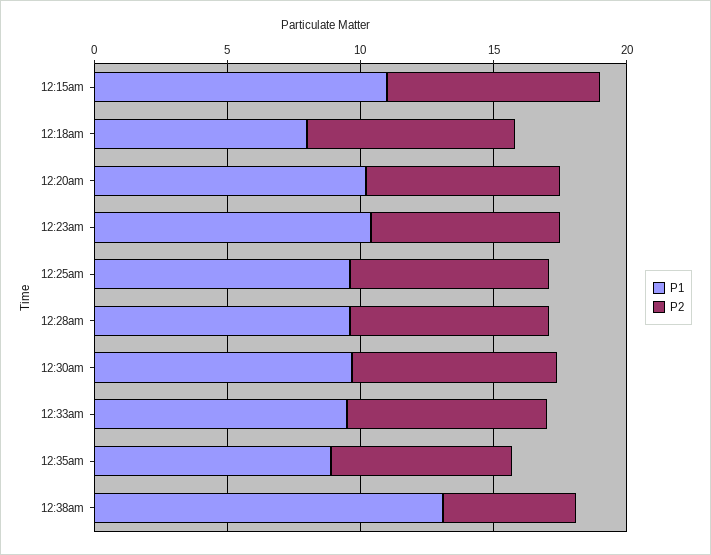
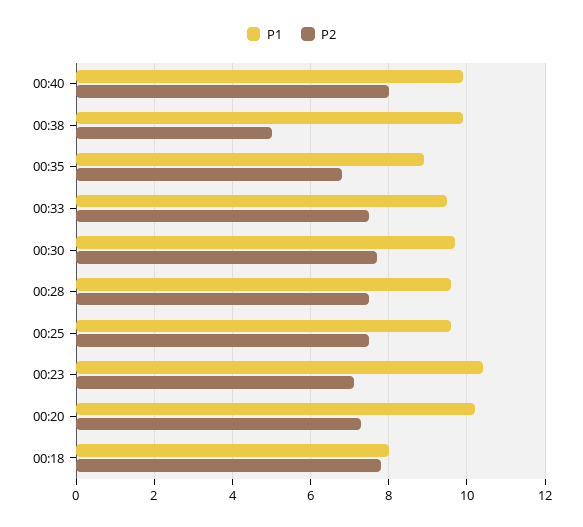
P1, 12:15am: 11 -> none
P2, 12:15am: 8 -> none
P1, 12:38am: 13 -> 10
P1, 00:40: none -> 10
P2, 00:40: none -> 8

